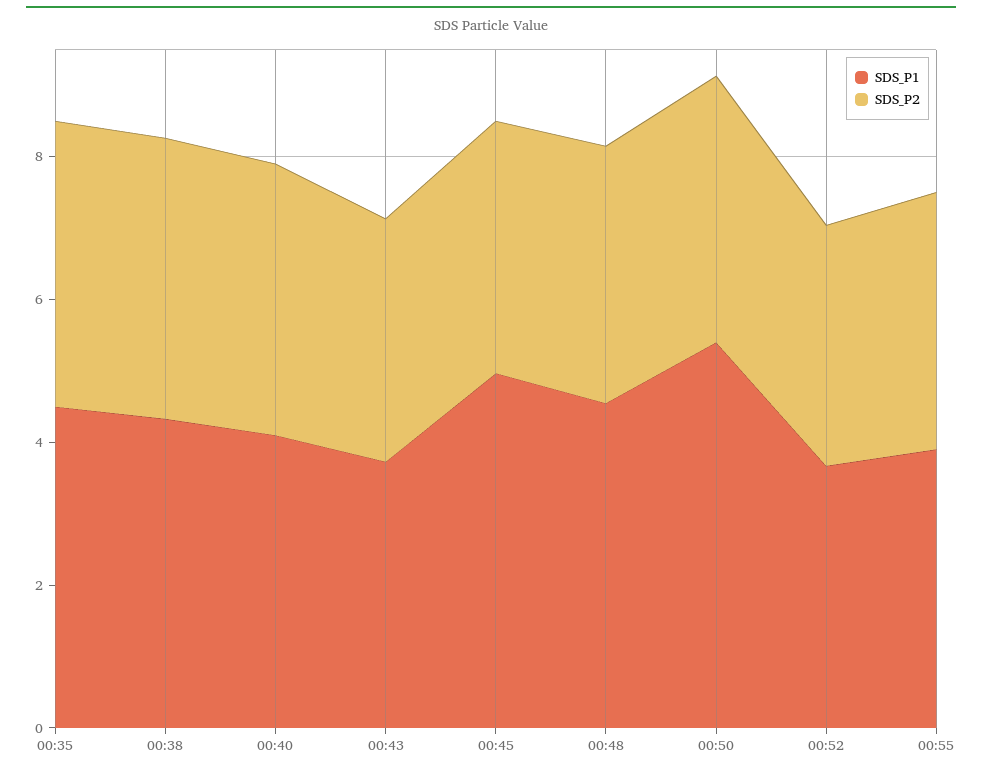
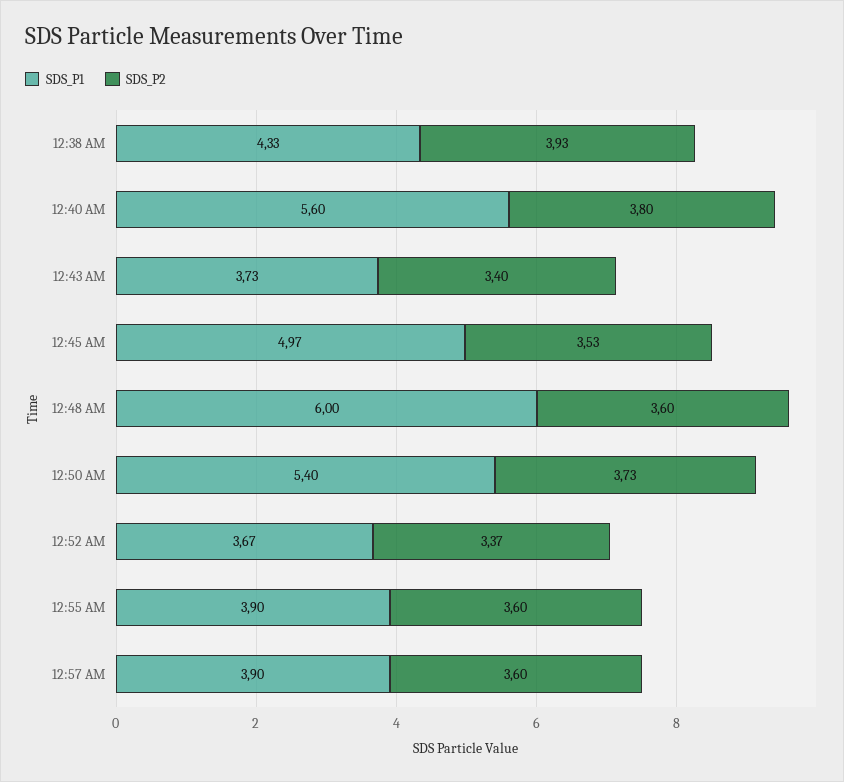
SDS_P1, 00:35: 4.5 -> none
SDS_P2, 00:35: 4 -> none
SDS_P1, 00:40: 4 -> 5.6
SDS_P1, 00:48: 4.5 -> 6
SDS_P1, 12:57 AM: none -> 3.9
SDS_P2, 12:57 AM: none -> 3.6

